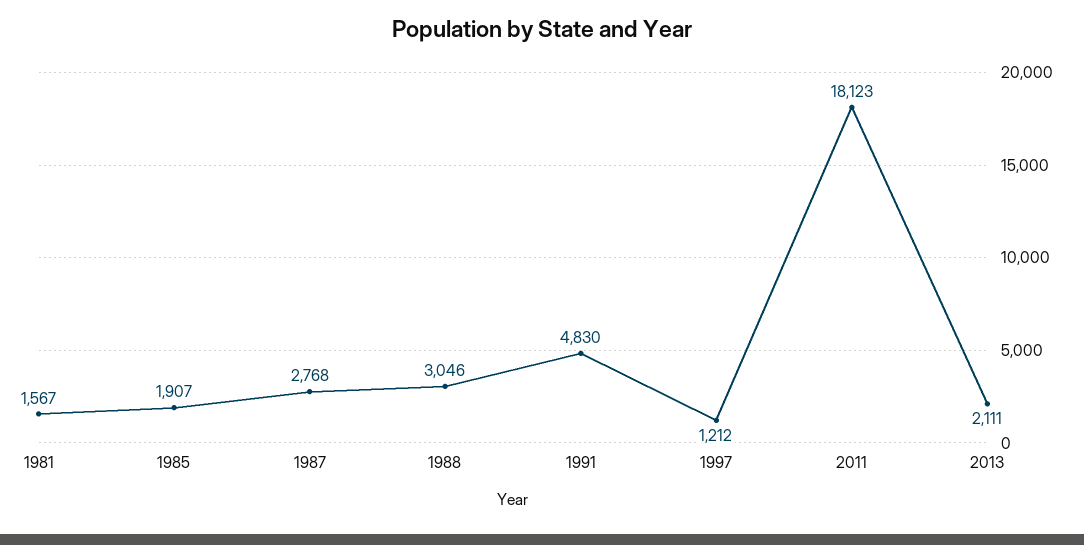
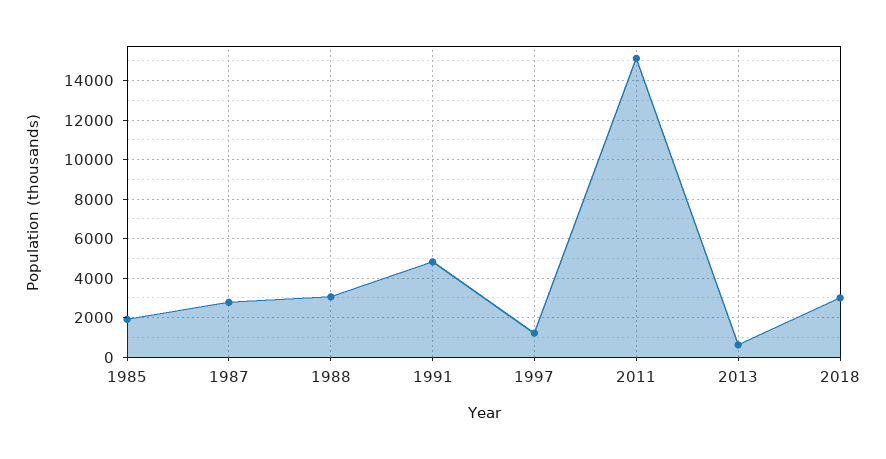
1981: 1567 -> none
2011: 18123 -> 15000
2013: 2111 -> 500
2018: none -> 3000

